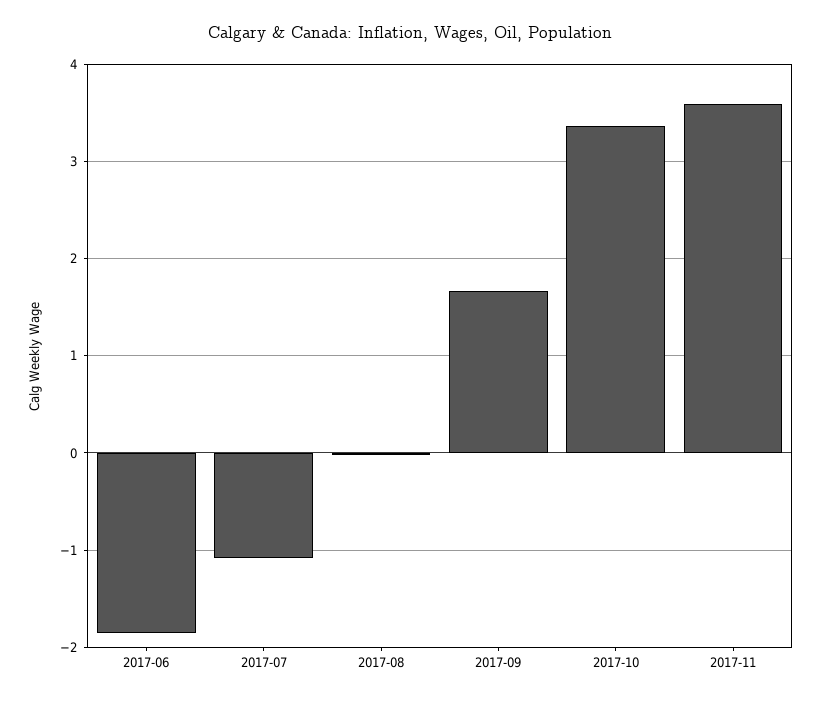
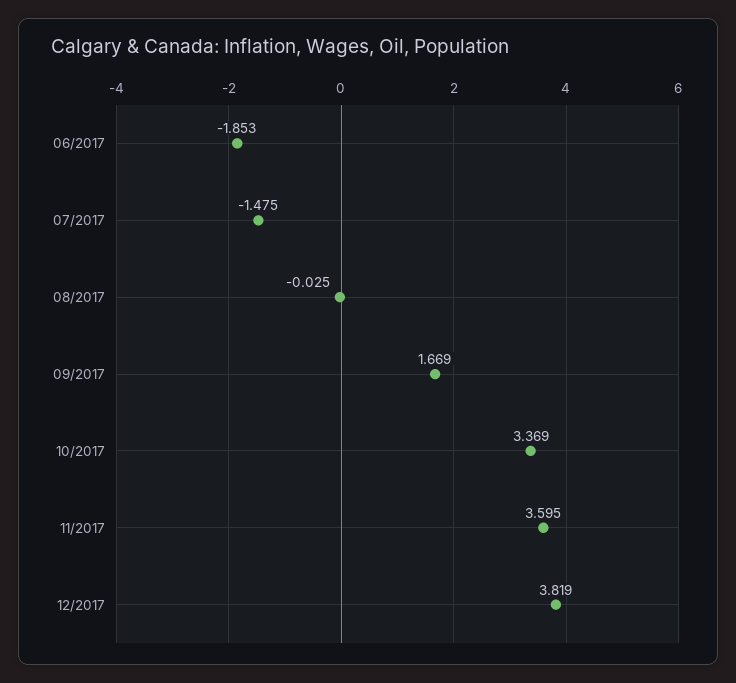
2017-07: -1.1 -> -1.475
12/2017: none -> 3.819

